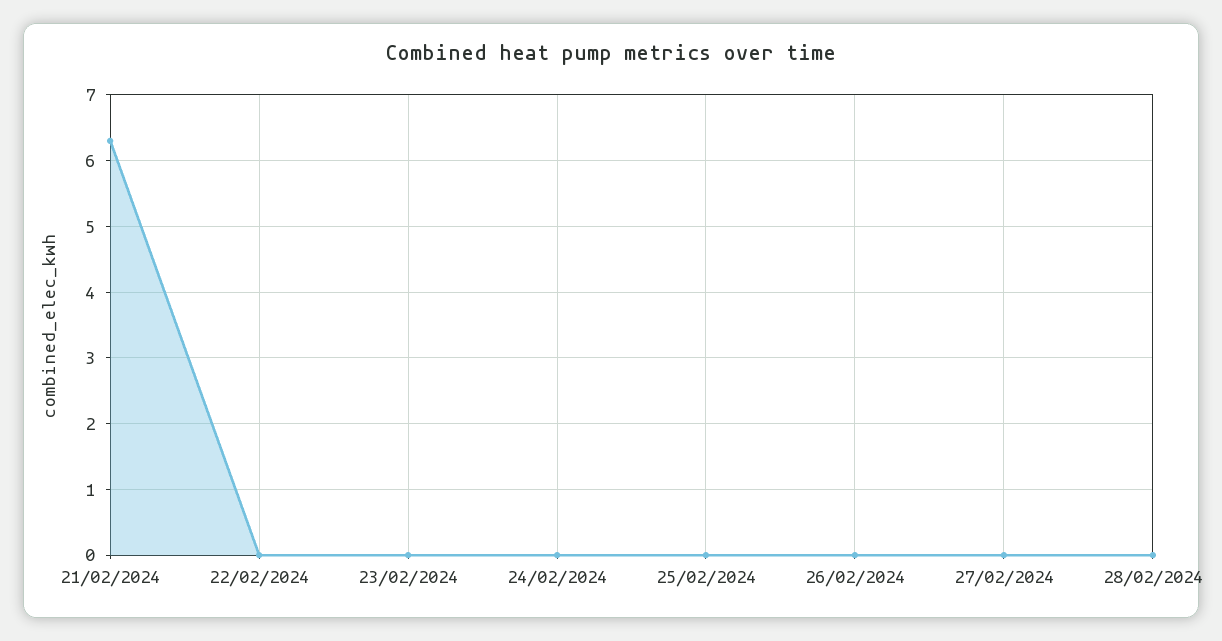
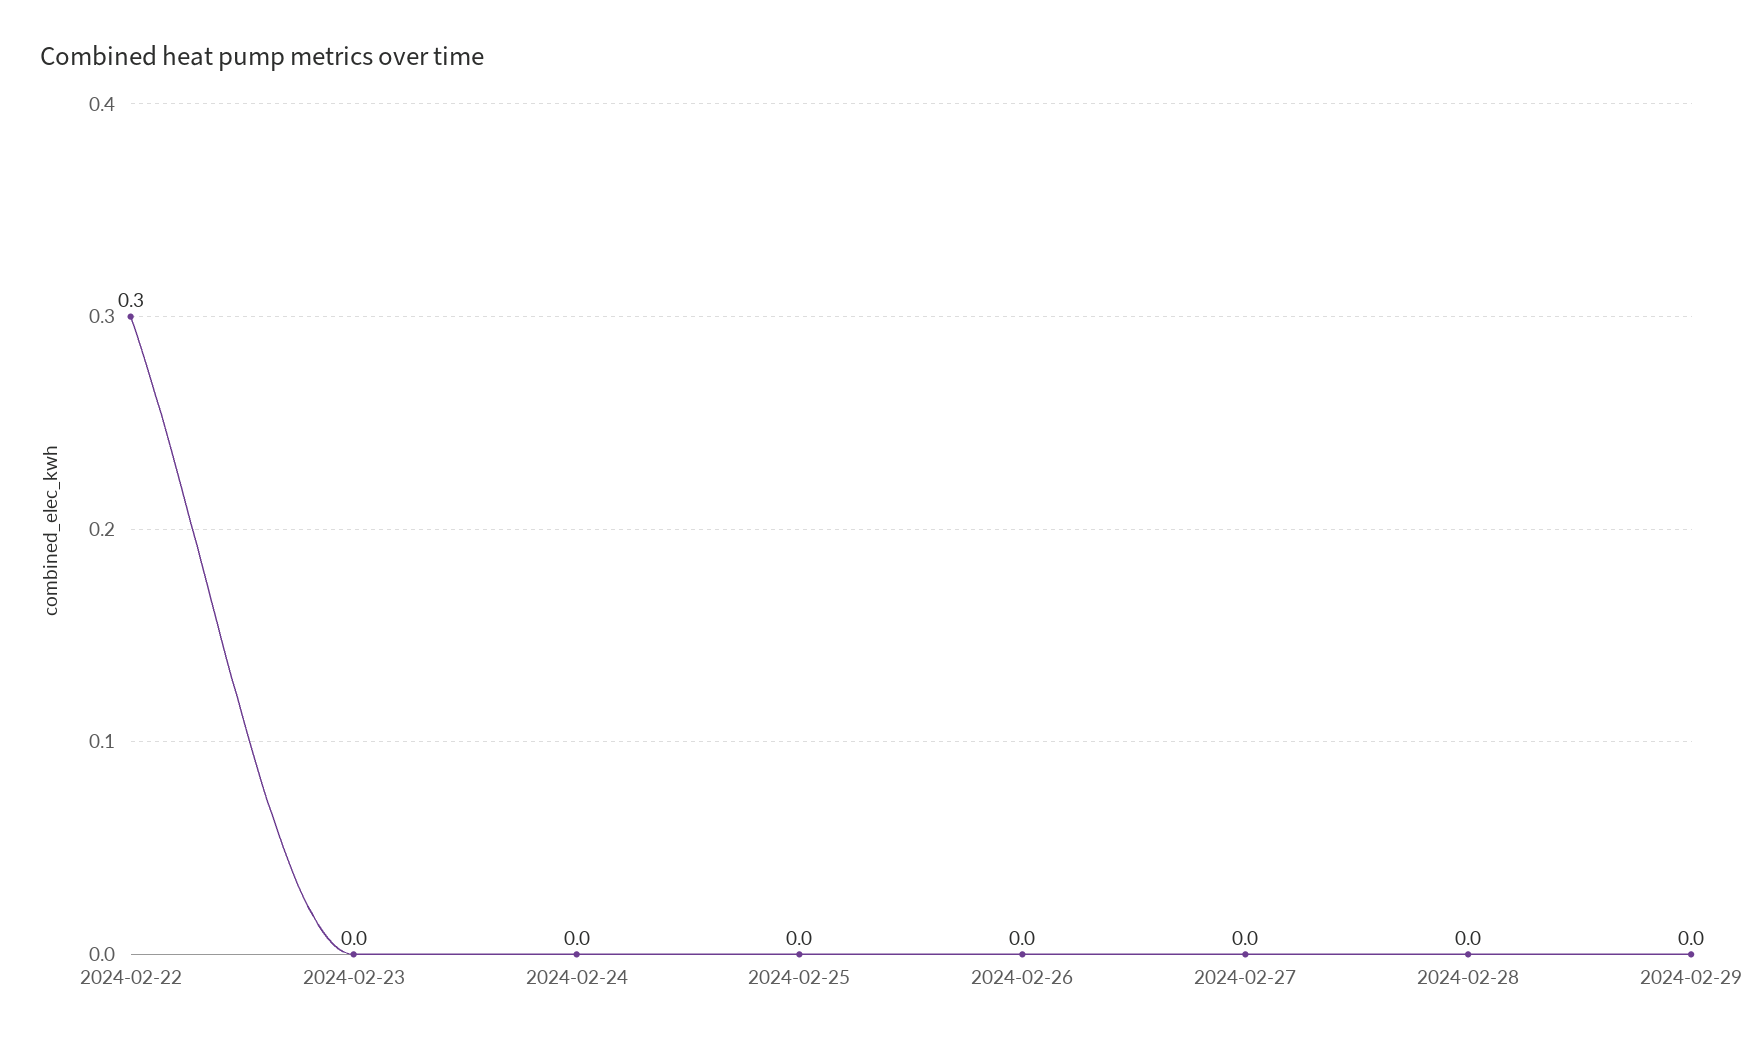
21/02/2024: 6.3 -> none
22/02/2024: 0 -> 0.3
2024-02-29: none -> 0

